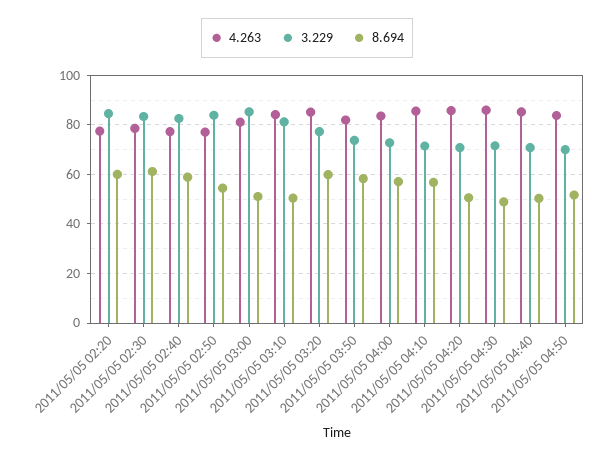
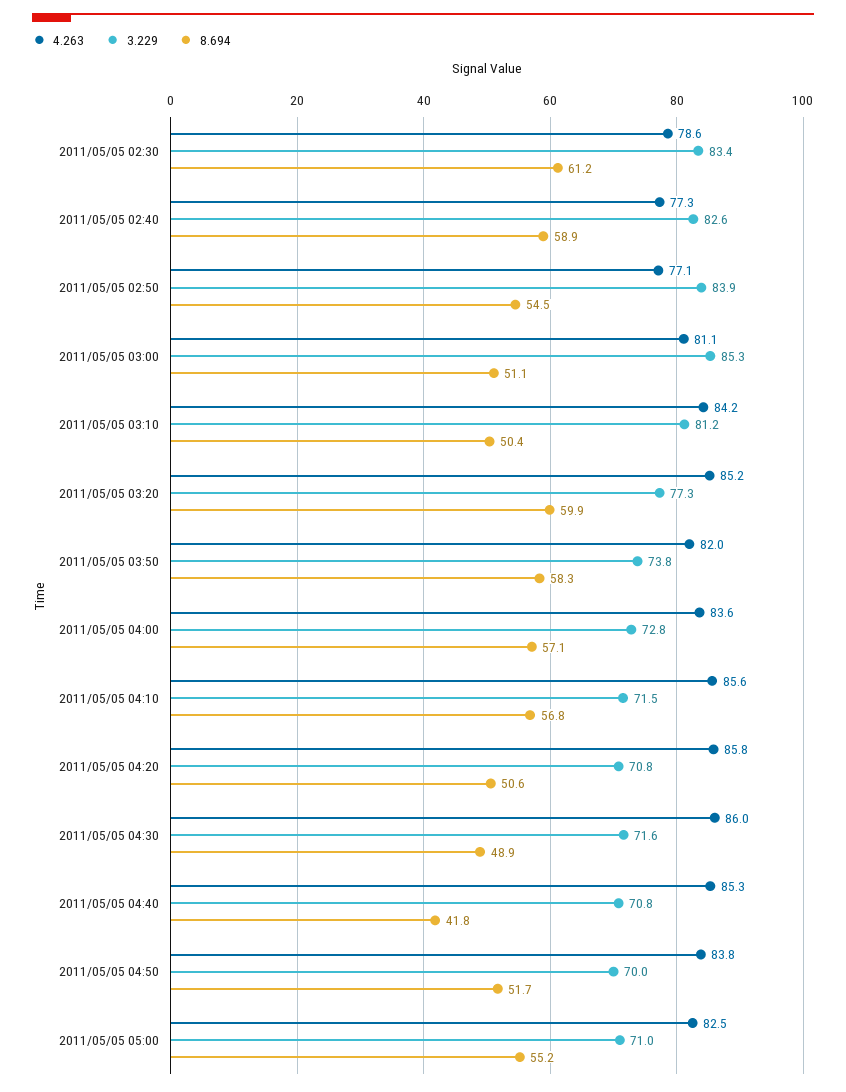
4.263, 2011/05/05 02:20: 77.5 -> none
3.229, 2011/05/05 02:20: 85 -> none
8.694, 2011/05/05 02:20: 60 -> none
8.694, 2011/05/05 04:40: 50 -> 41.8
4.263, 2011/05/05 05:00: none -> 82.5
3.229, 2011/05/05 05:00: none -> 71
8.694, 2011/05/05 05:00: none -> 55.2

